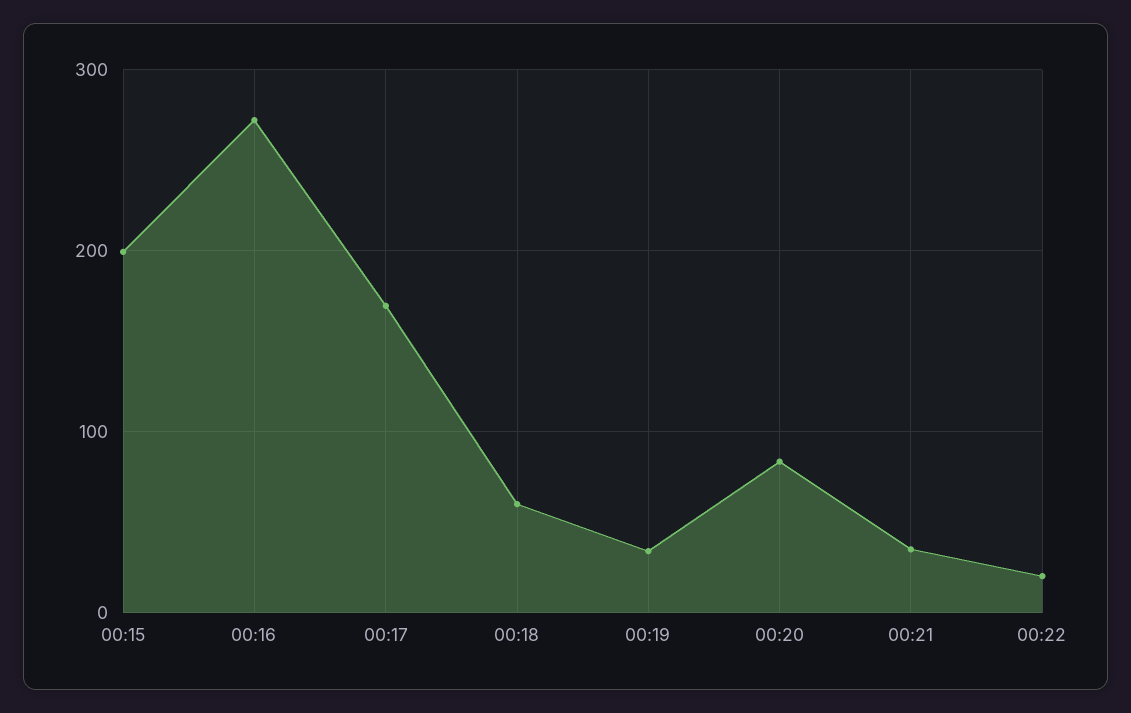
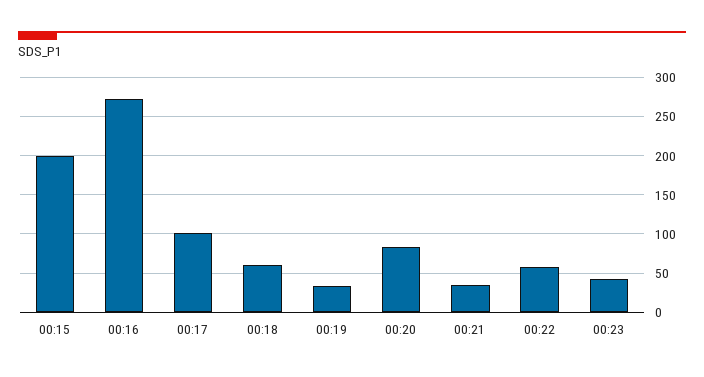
00:17: 170 -> 100
00:22: 20 -> 60
00:23: none -> 40

